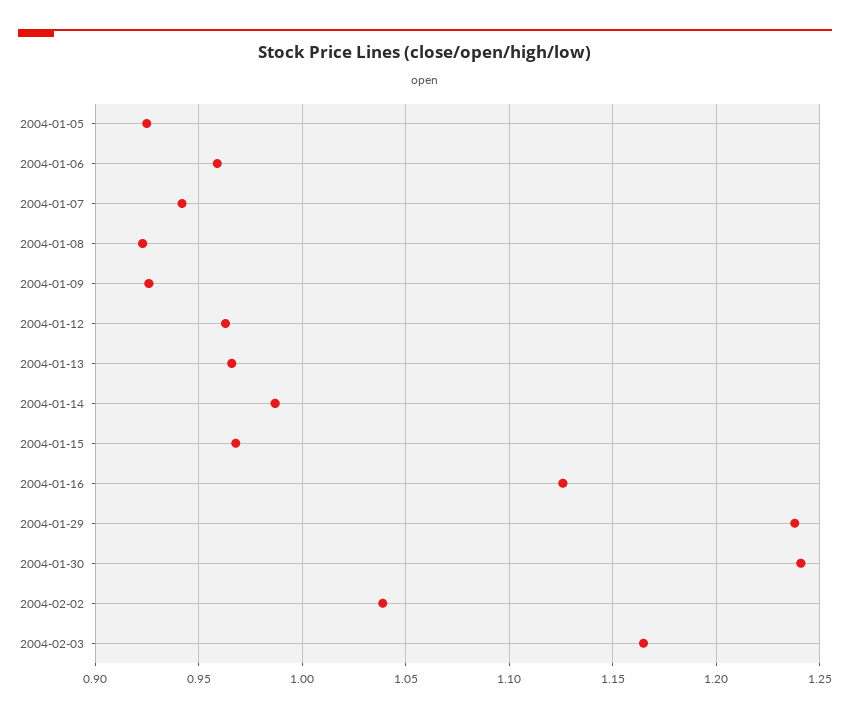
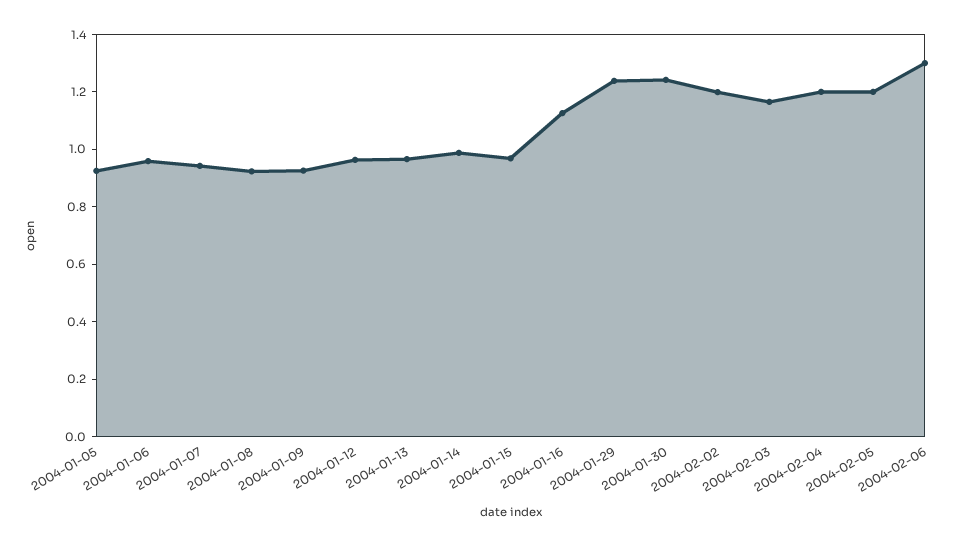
2004-02-02: 1.04 -> 1.2
2004-02-04: none -> 1.2
2004-02-05: none -> 1.2
2004-02-06: none -> 1.3

